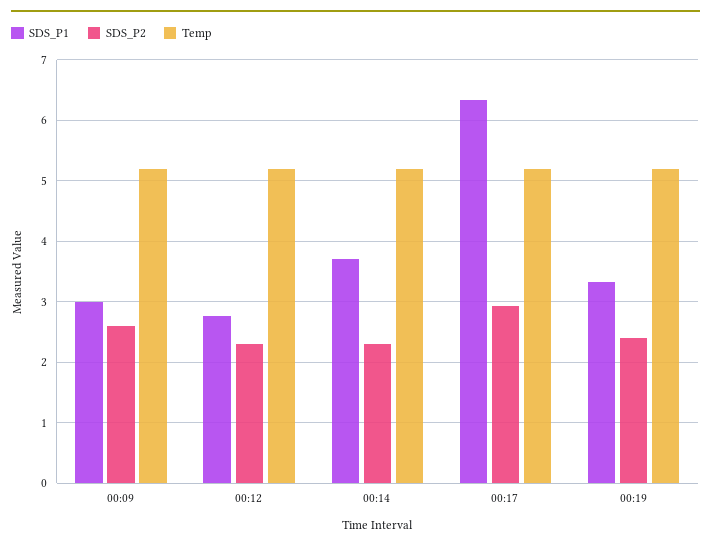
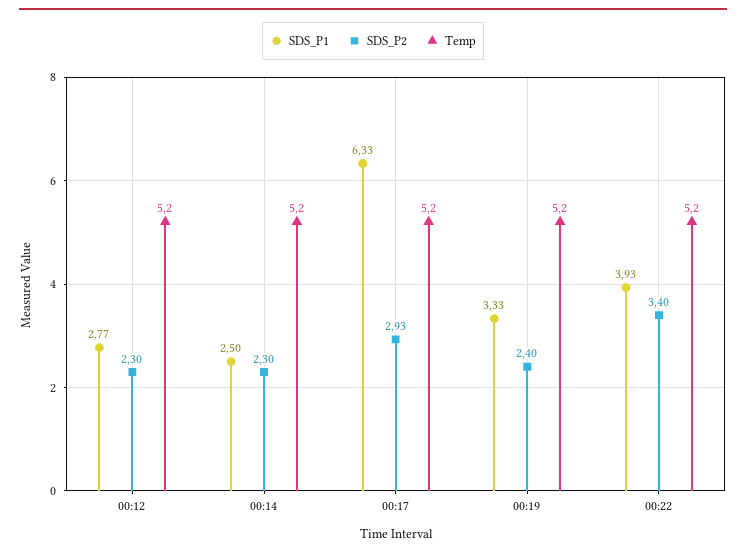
SDS_P1, 00:09: 3 -> none
SDS_P2, 00:09: 2.6 -> none
Temp, 00:09: 5.2 -> none
SDS_P1, 00:14: 3.7 -> 2.5
SDS_P1, 00:22: none -> 3.93
SDS_P2, 00:22: none -> 3.4
Temp, 00:22: none -> 5.2

